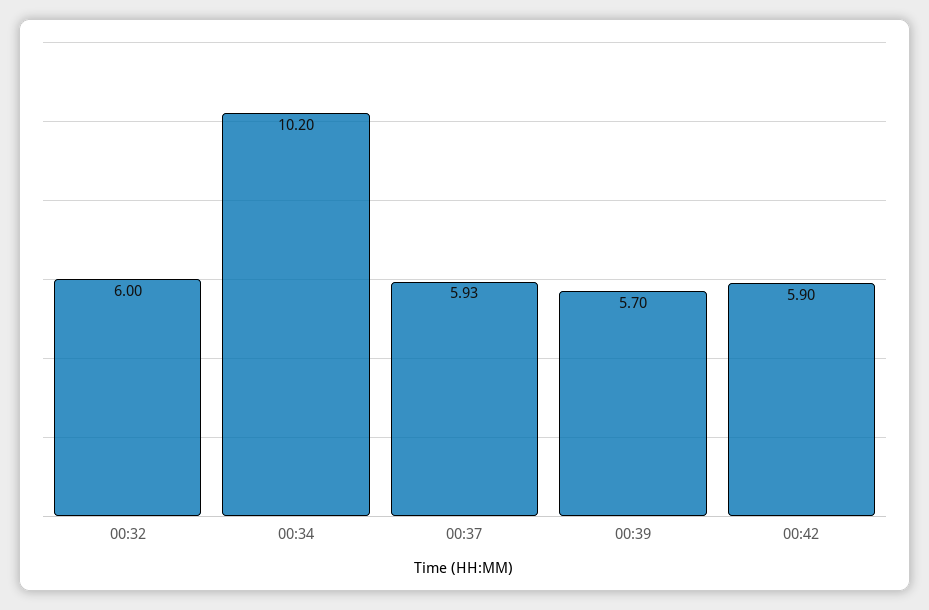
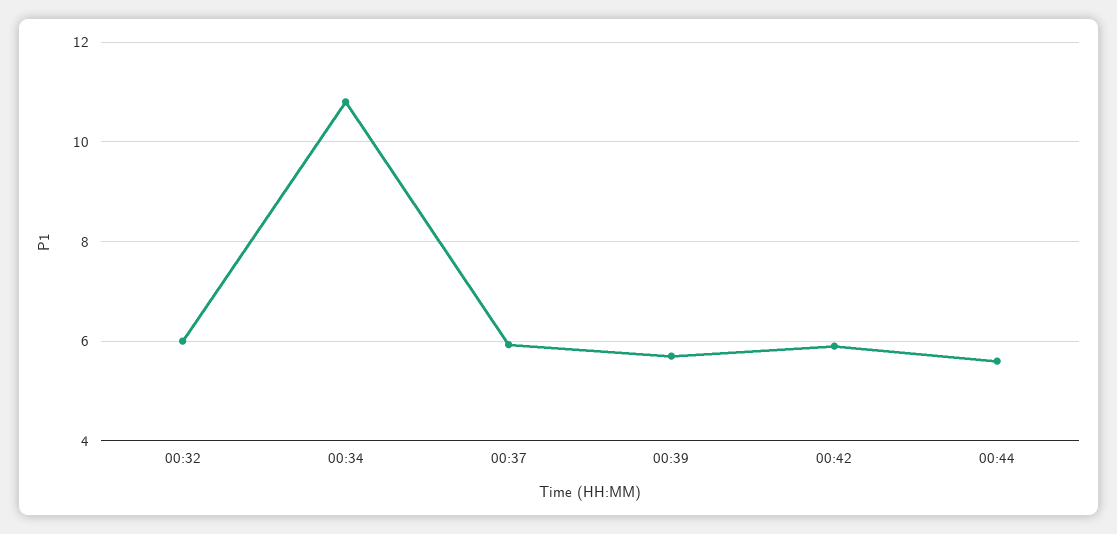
00:34: 10.2 -> 10.8
00:44: none -> 5.6

